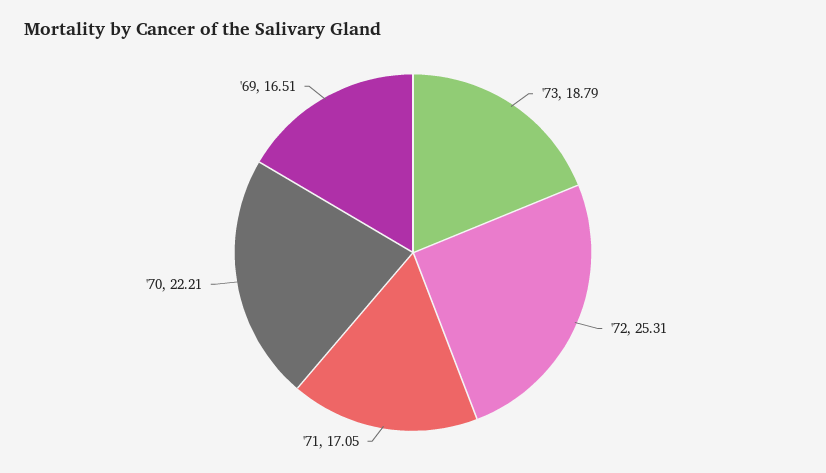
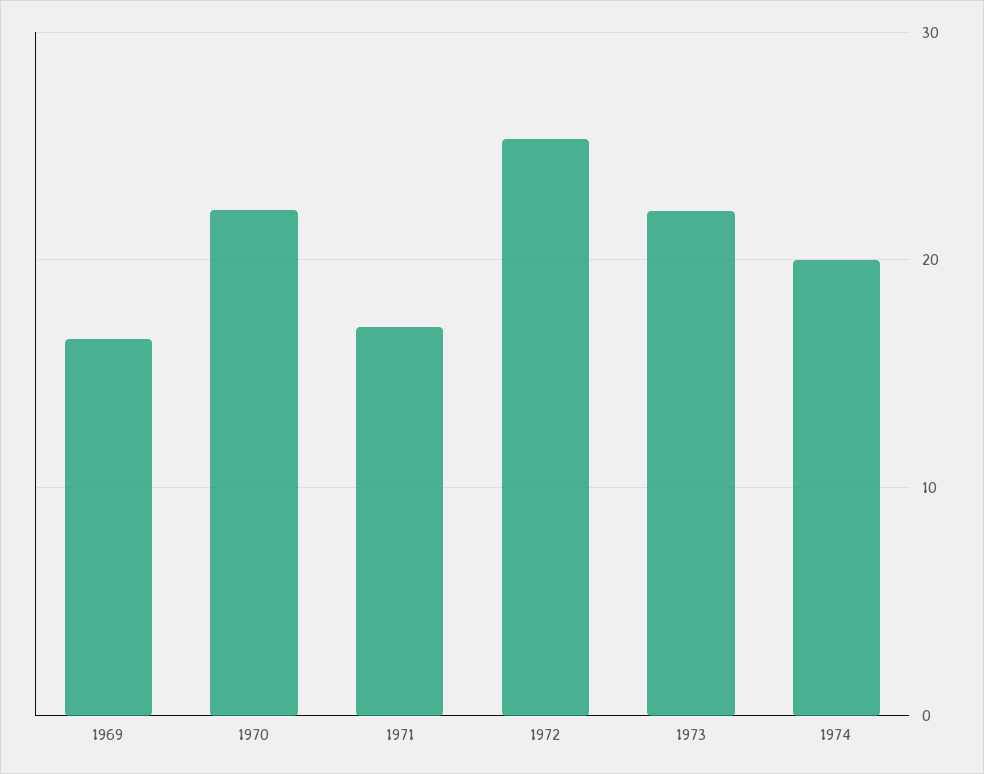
'73: 18.79 -> 22
1974: none -> 20

